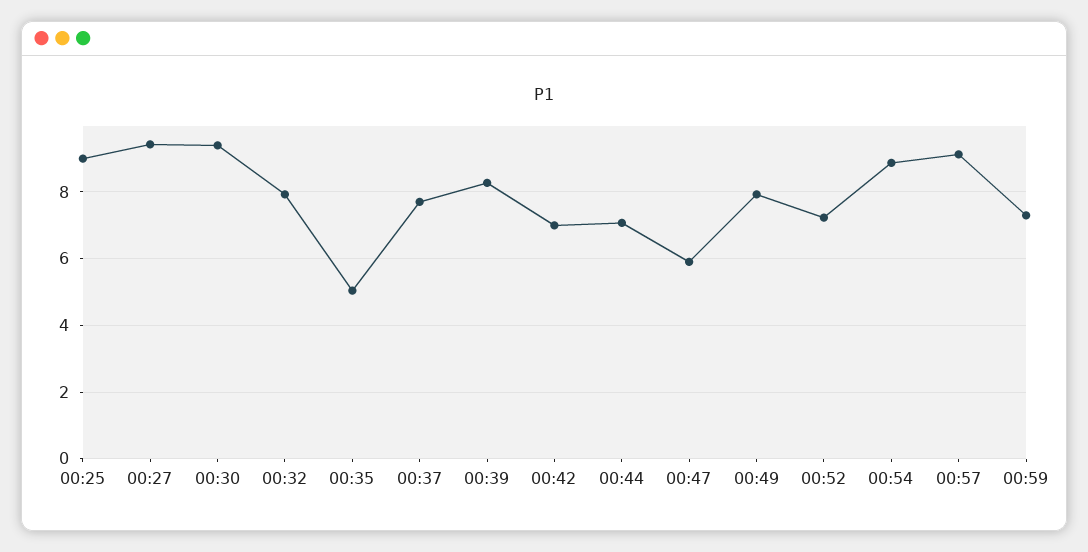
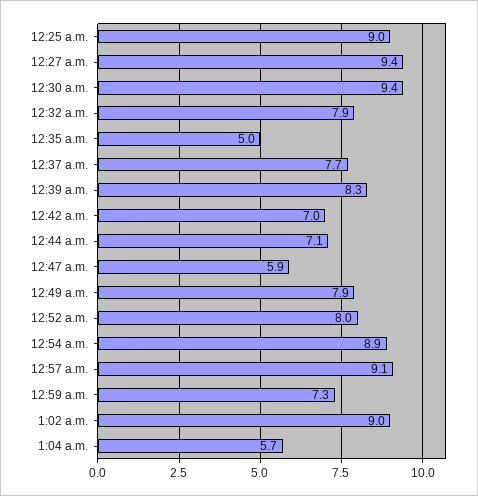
00:52: 7.2 -> 8
1:02 a.m.: none -> 9
1:04 a.m.: none -> 5.7

